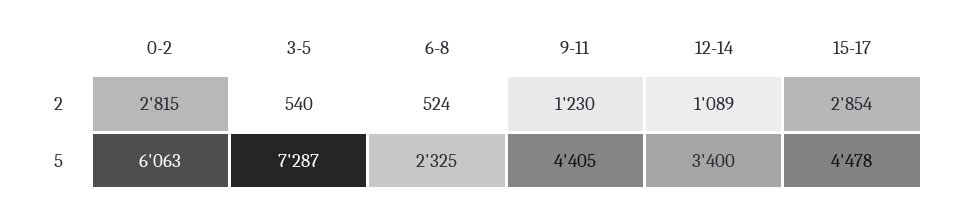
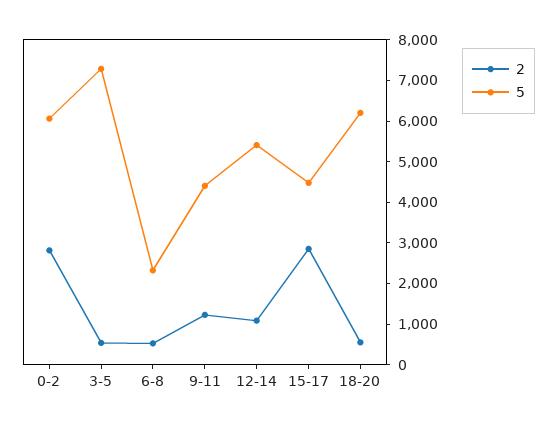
5, 12-14: 3400 -> 5400
2, 18-20: none -> 600
5, 18-20: none -> 6200

